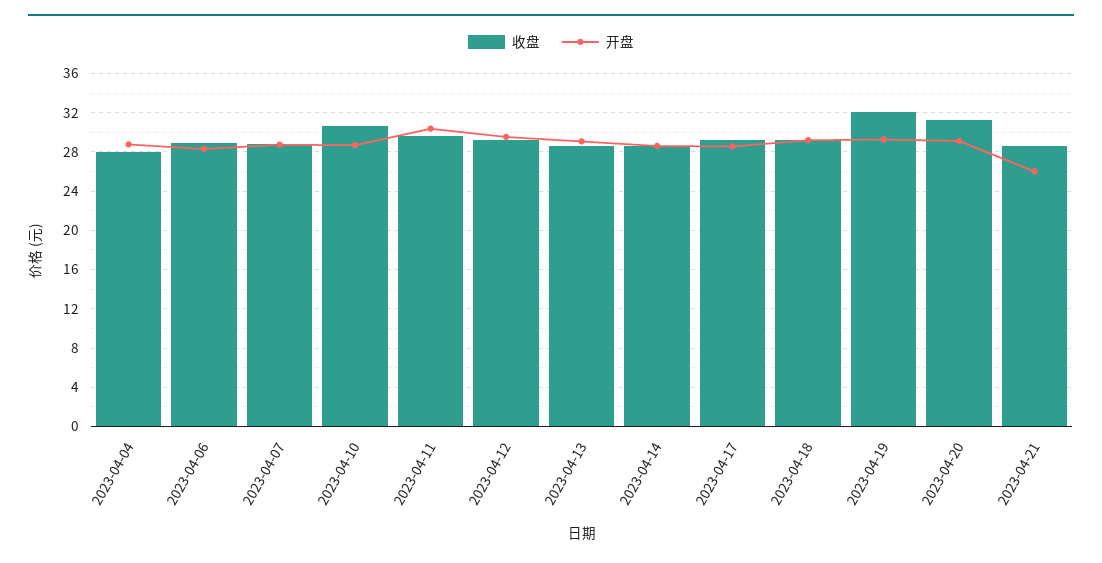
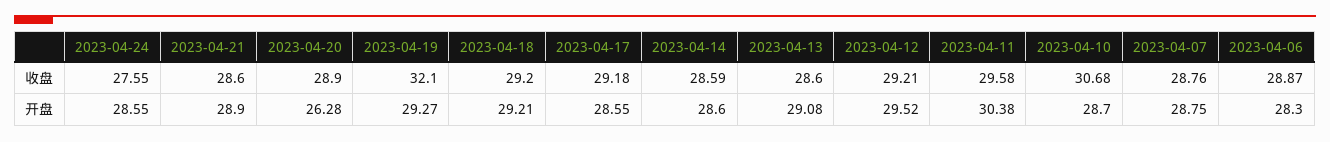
收盘, 2023-04-04: 28 -> none
开盘, 2023-04-04: 29 -> none
收盘, 2023-04-20: 31 -> 28.9
开盘, 2023-04-20: 29 -> 26.28
开盘, 2023-04-21: 26 -> 28.9
收盘, 2023-04-24: none -> 27.55
开盘, 2023-04-24: none -> 28.55

